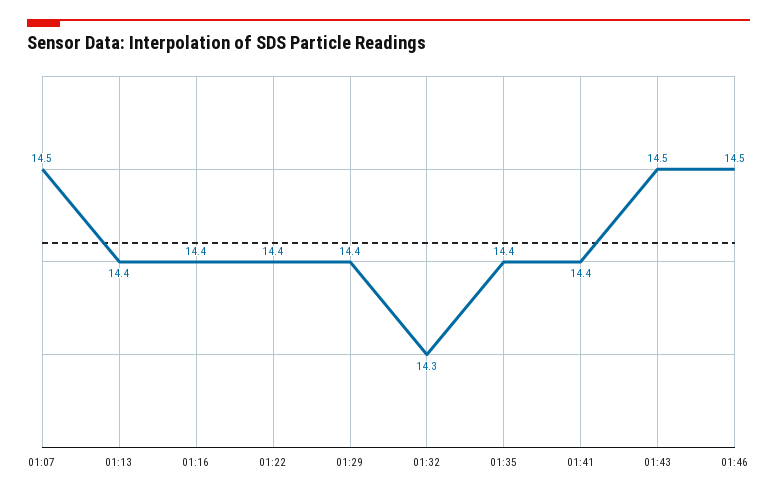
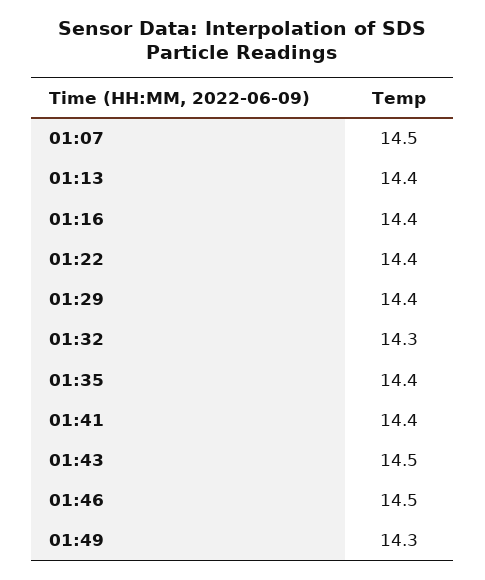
01:49: none -> 14.3

